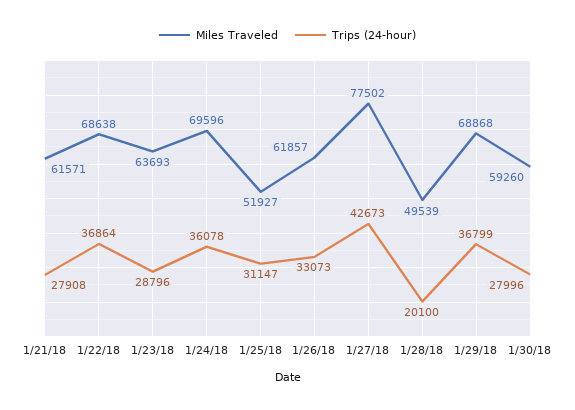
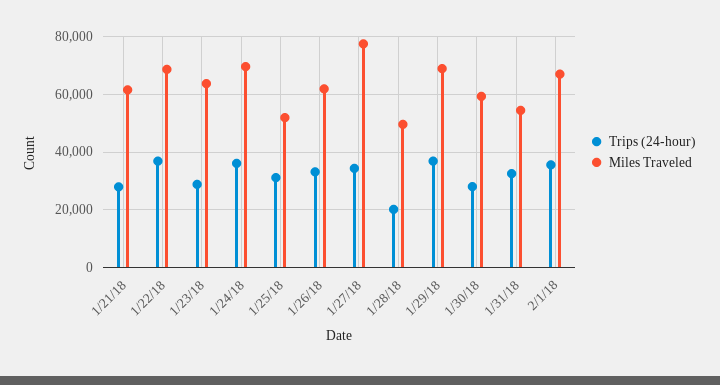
Trips (24-hour), 1/27/18: 42673 -> 35000
Trips (24-hour), 1/31/18: none -> 32500
Miles Traveled, 1/31/18: none -> 55000
Trips (24-hour), 2/1/18: none -> 35000
Miles Traveled, 2/1/18: none -> 67500

